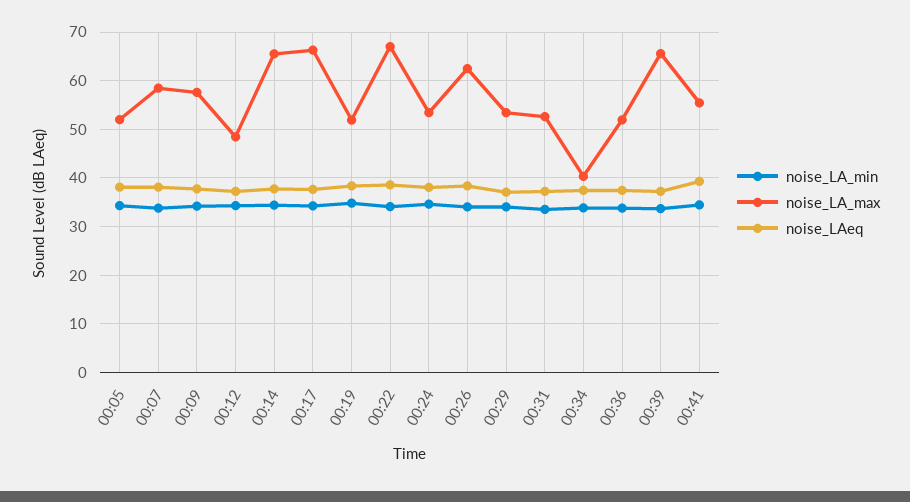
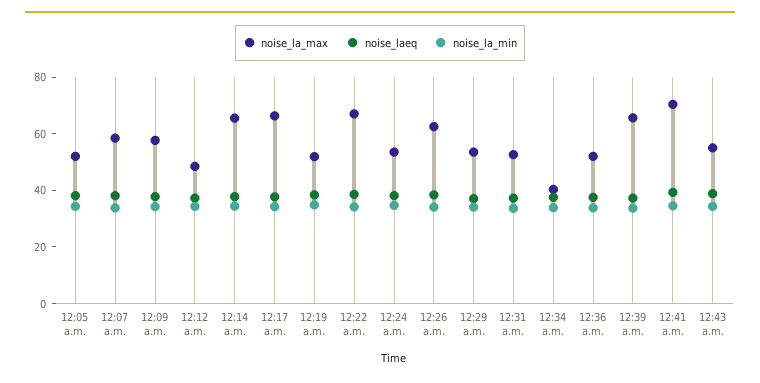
noise_LA_max, 00:41: 56 -> 70
noise_LA_max, 12:43 a.m.: none -> 55
noise_LAeq, 12:43 a.m.: none -> 40
noise_LA_min, 12:43 a.m.: none -> 35

